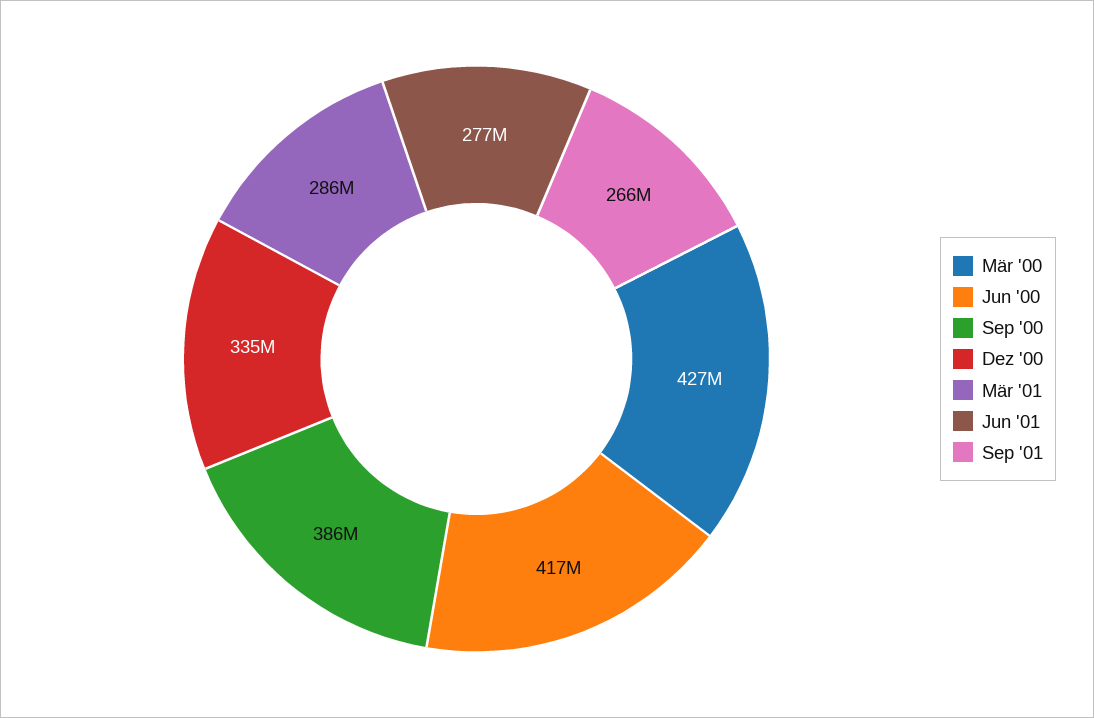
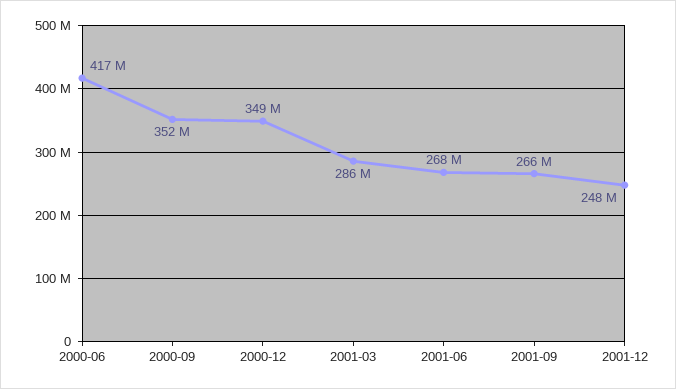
Mär '00: 427000000 -> none
Sep '00: 386000000 -> 352000000
Dez '00: 335000000 -> 349000000
Jun '01: 277000000 -> 268000000
2001-12: none -> 248000000

